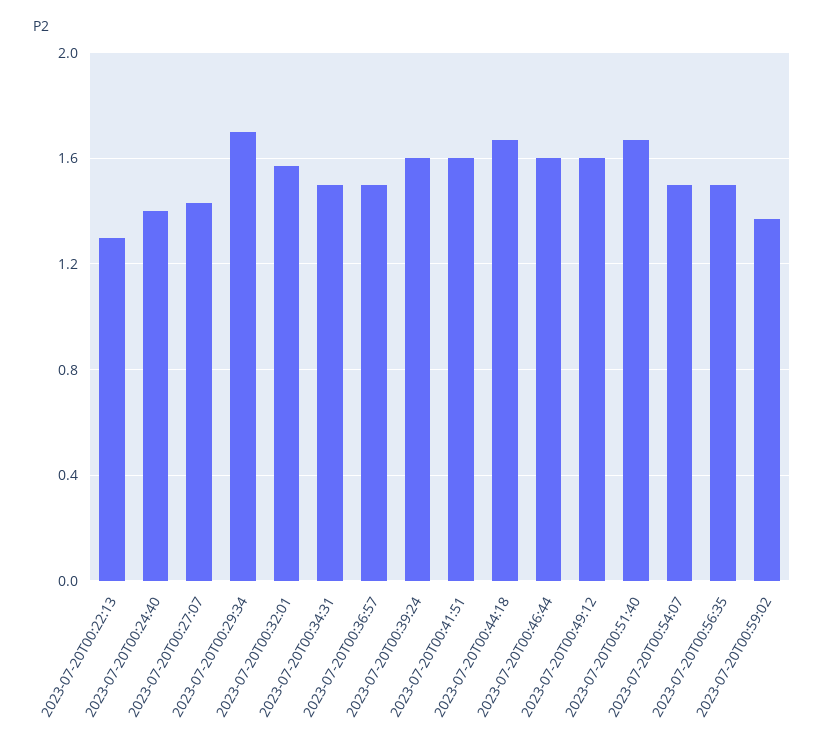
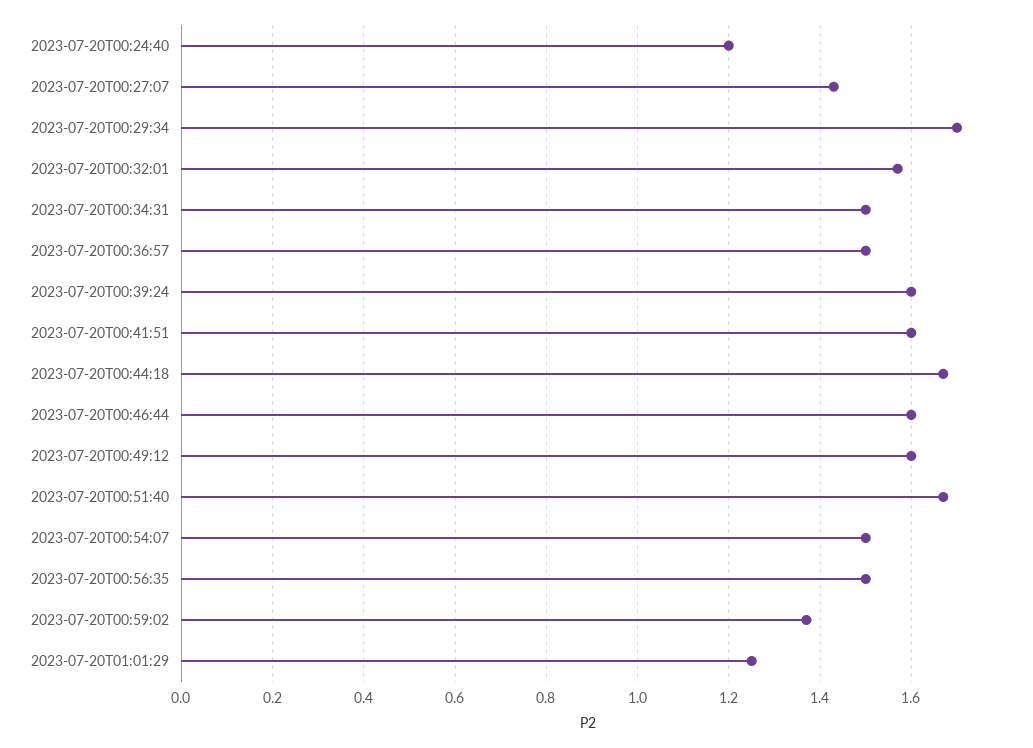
2023-07-20T00:22:13: 1.3 -> none
2023-07-20T00:24:40: 1.4 -> 1.2
2023-07-20T01:01:29: none -> 1.25

